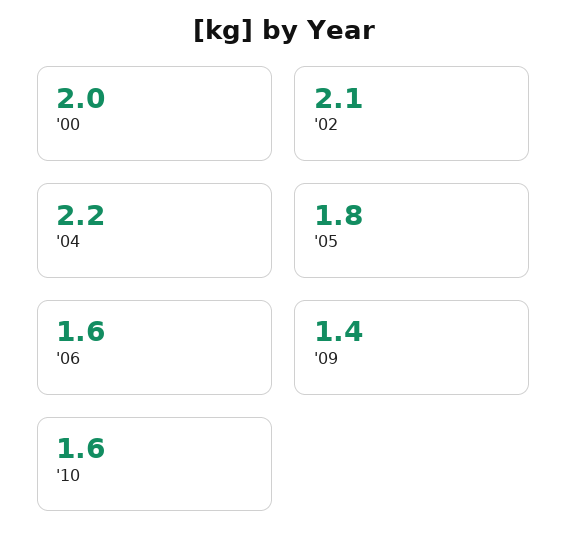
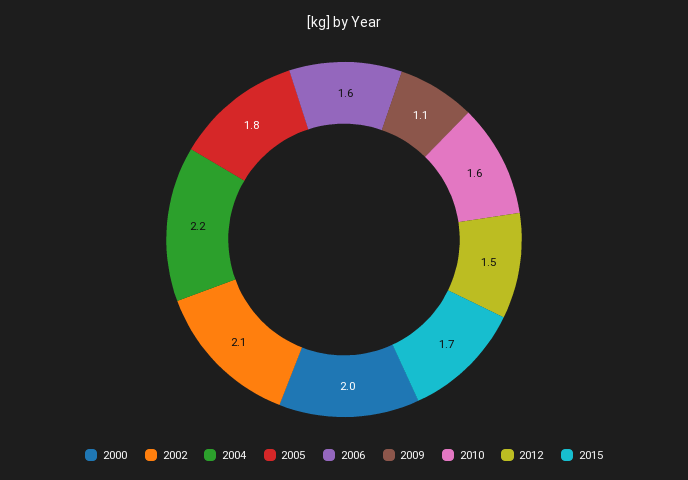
'09: 1.4 -> 1.1
2012: none -> 1.5
2015: none -> 1.7

